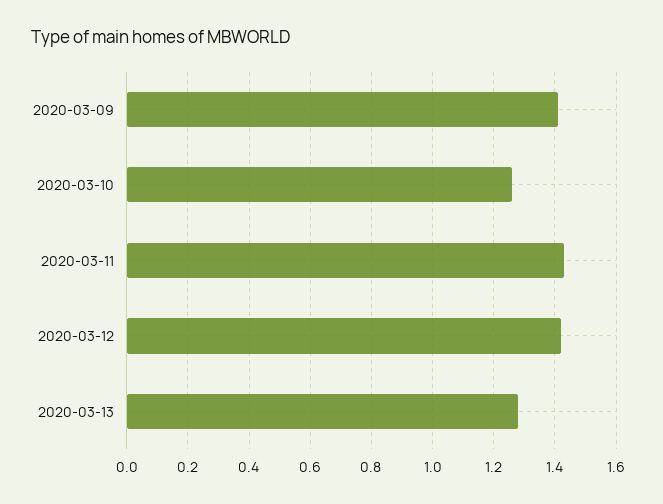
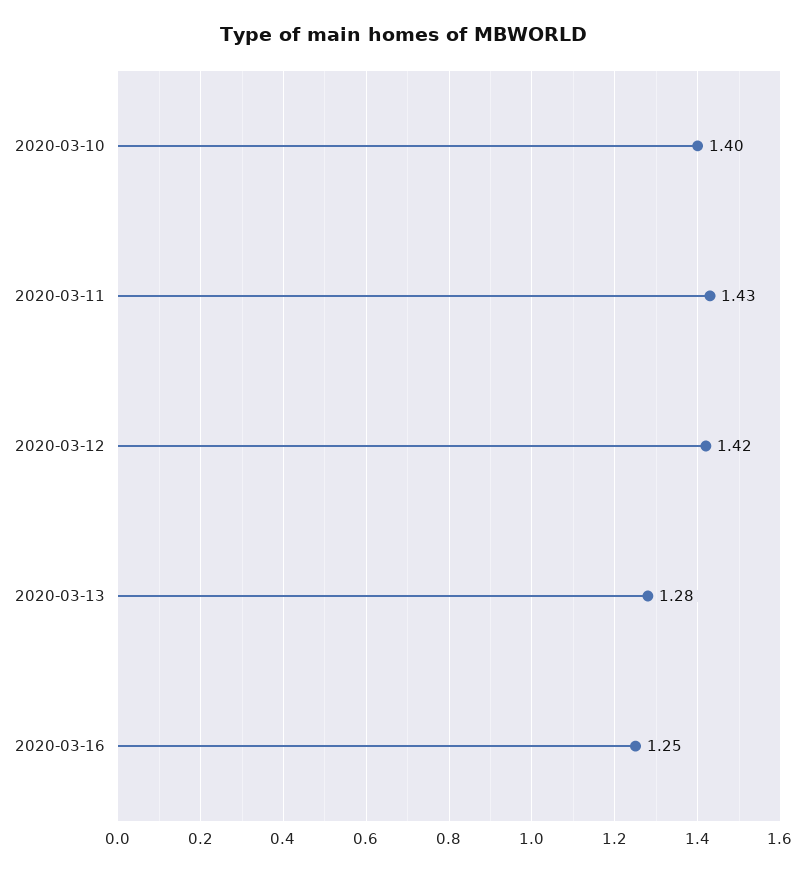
2020-03-09: 1.4 -> none
2020-03-10: 1.25 -> 1.4
2020-03-16: none -> 1.25

